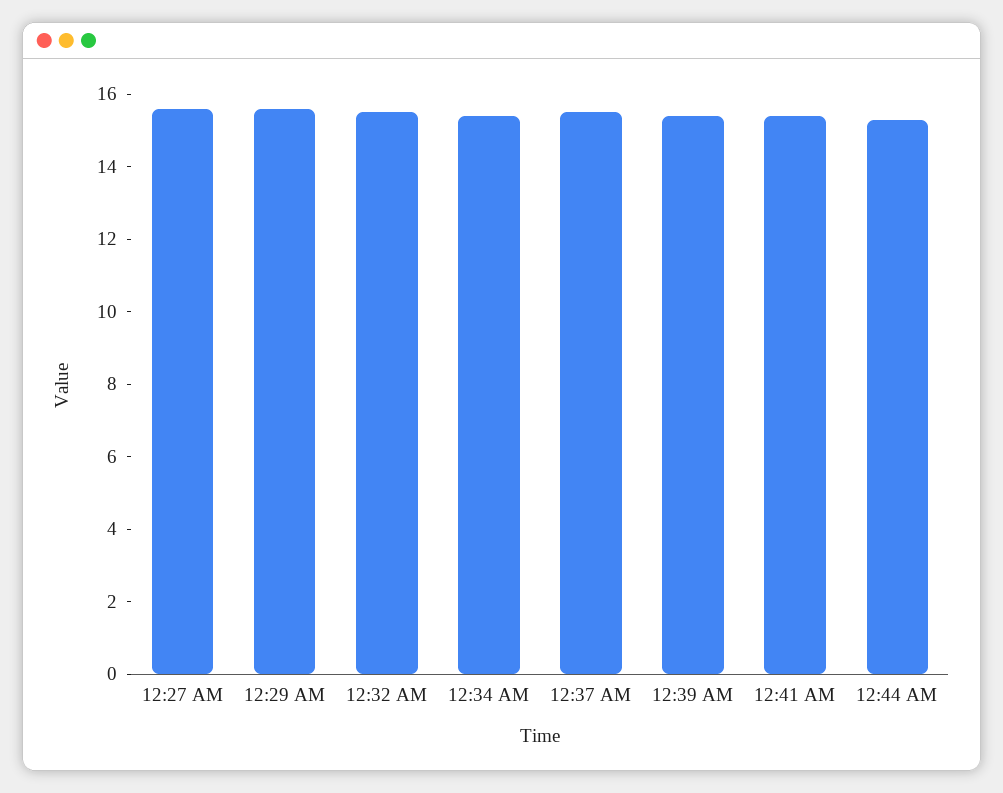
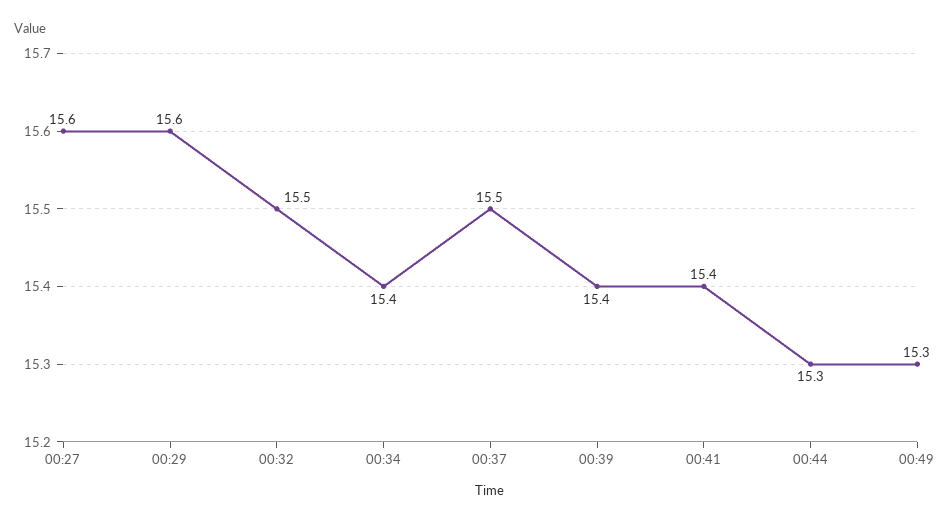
00:49: none -> 15.3

